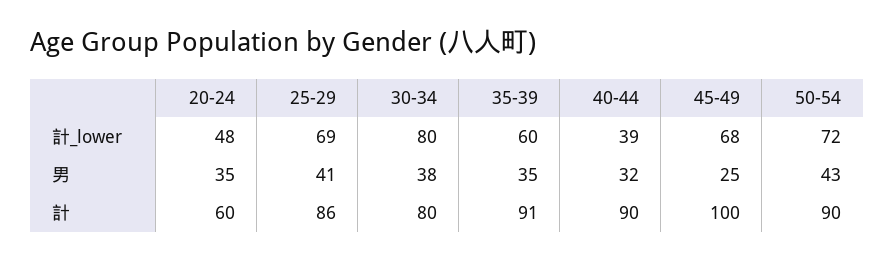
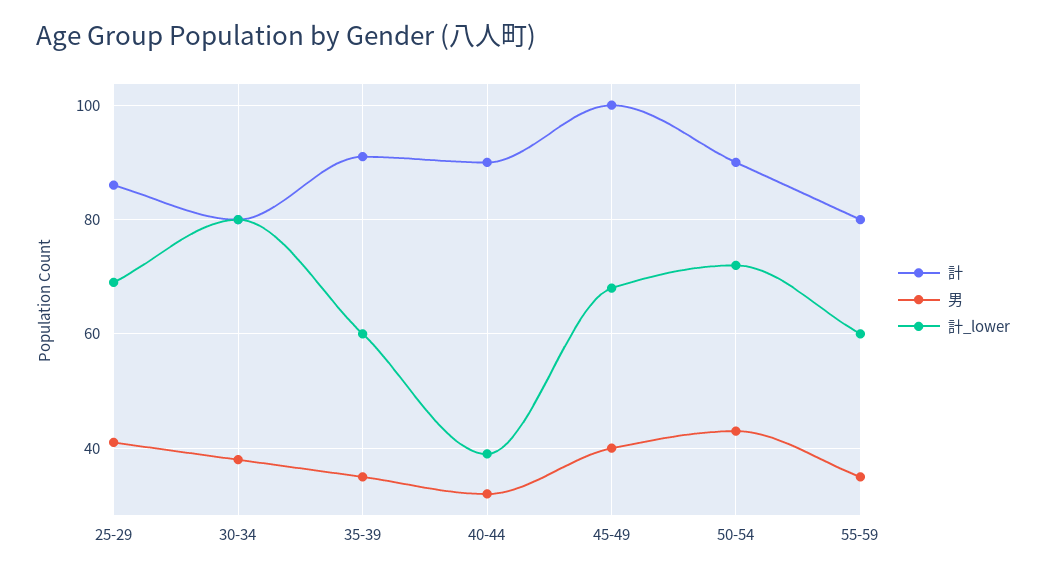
計_lower, 20-24: 48 -> none
男, 20-24: 35 -> none
男, 45-49: 25 -> 40
計, 20-24: 60 -> none
計, 55-59: none -> 80
男, 55-59: none -> 35
計_lower, 55-59: none -> 60

